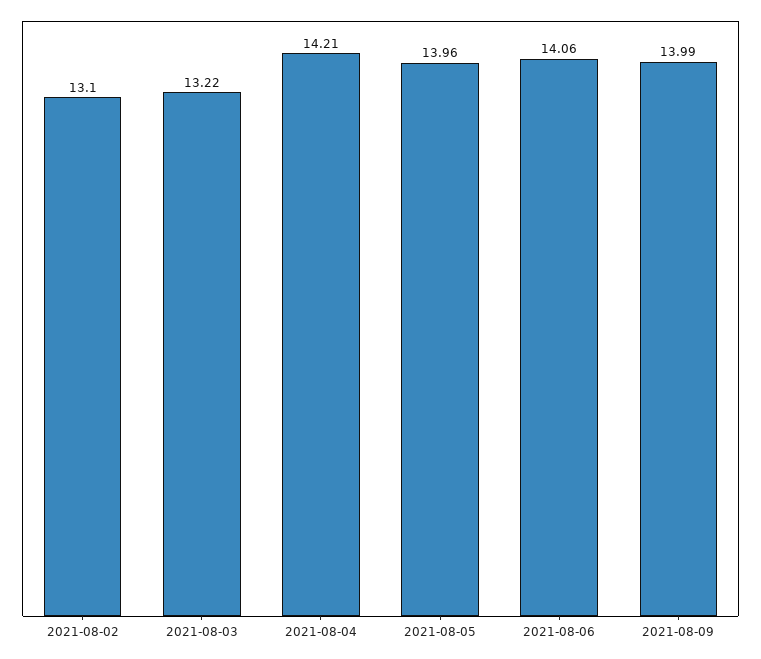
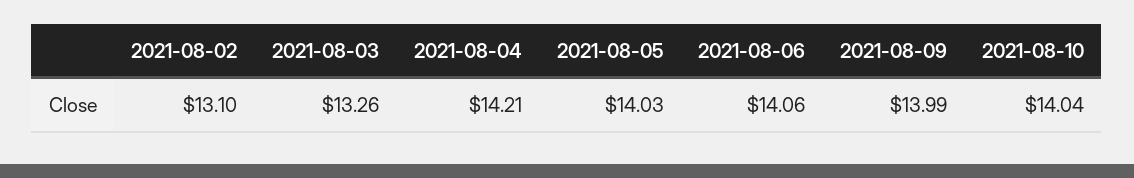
2021-08-03: 13.22 -> 13.26
2021-08-05: 13.96 -> 14.03
2021-08-10: none -> 14.04

